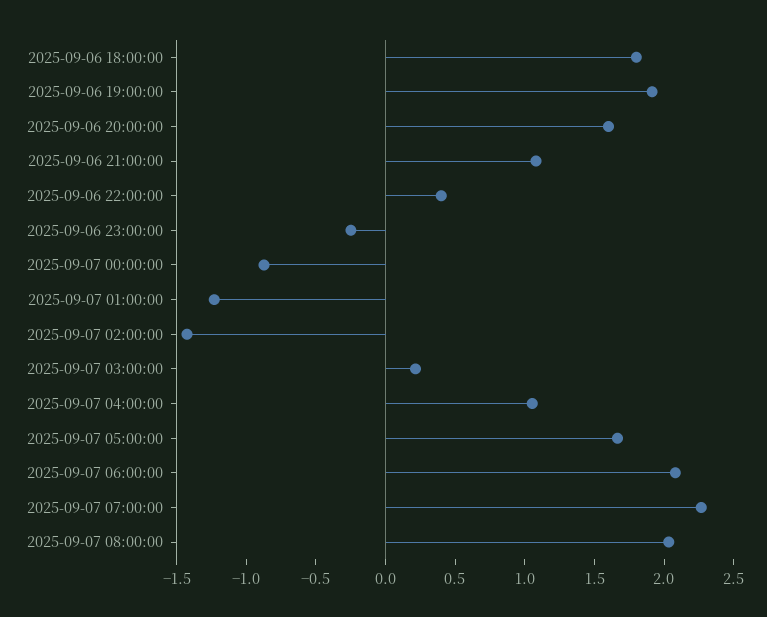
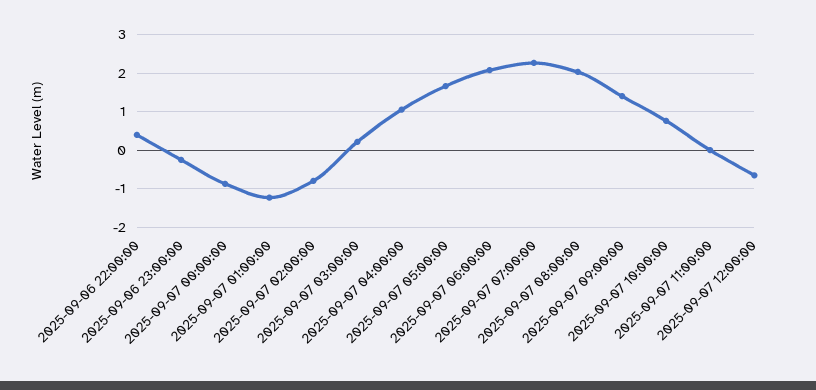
2025-09-06 18:00:00: 1.8 -> none
2025-09-06 19:00:00: 1.9 -> none
2025-09-06 20:00:00: 1.6 -> none
2025-09-06 21:00:00: 1.1 -> none
2025-09-07 02:00:00: -1.4 -> -0.8
2025-09-07 09:00:00: none -> 1.4
2025-09-07 10:00:00: none -> 0.8
2025-09-07 11:00:00: none -> 0
2025-09-07 12:00:00: none -> -0.6

